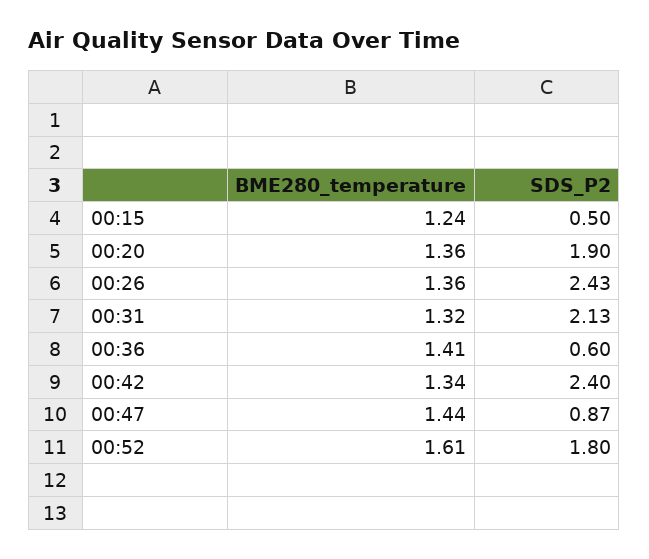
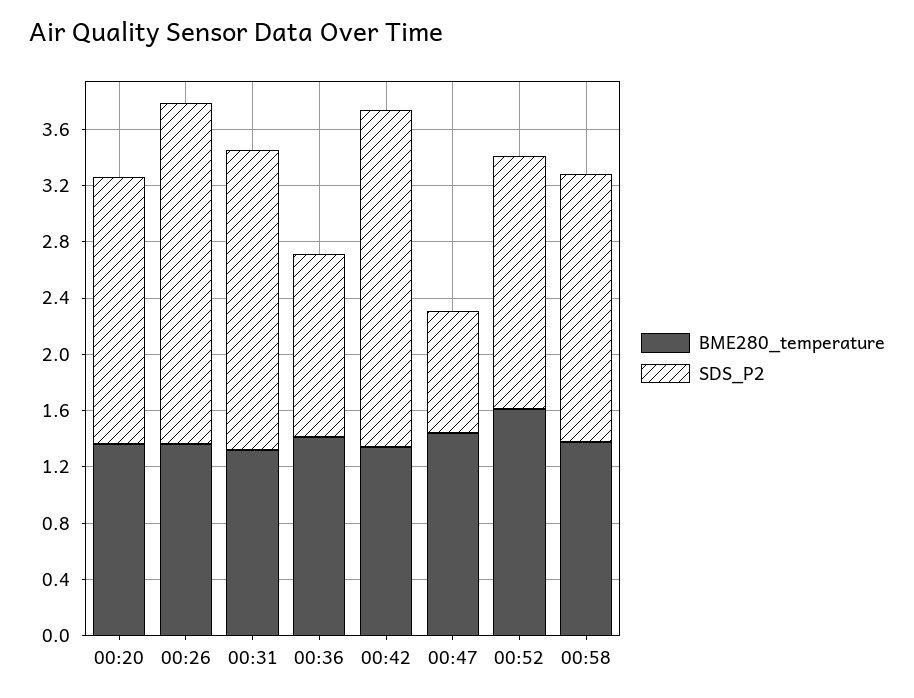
BME280_temperature, 00:15: 1.24 -> none
SDS_P2, 00:15: 0.5 -> none
SDS_P2, 00:36: 0.6 -> 1.3
BME280_temperature, 00:58: none -> 1.4
SDS_P2, 00:58: none -> 1.9

